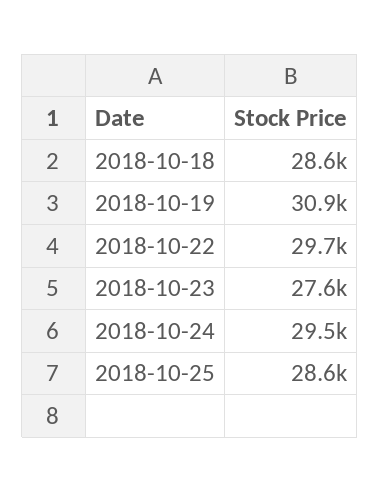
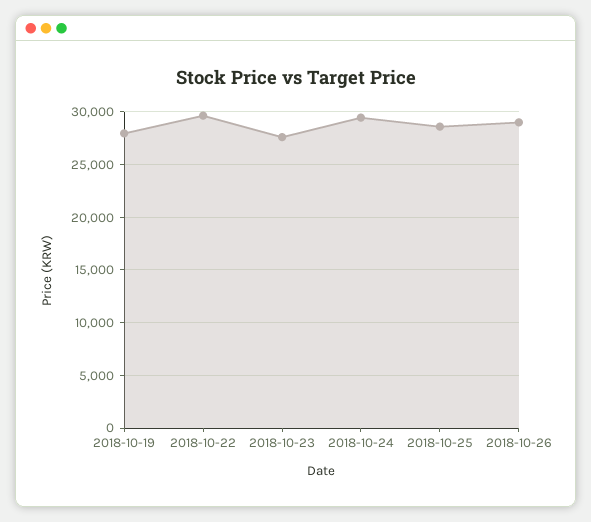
2018-10-18: 28600 -> none
2018-10-19: 30900 -> 28000
2018-10-26: none -> 29000

